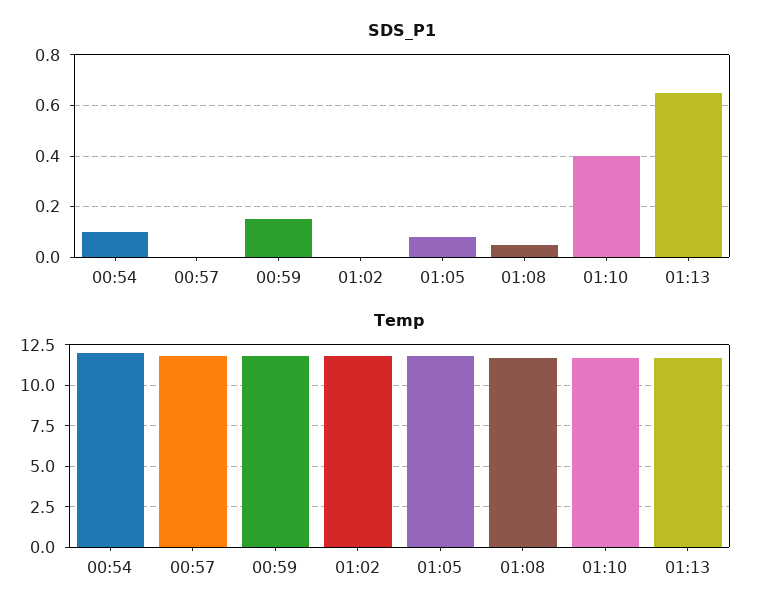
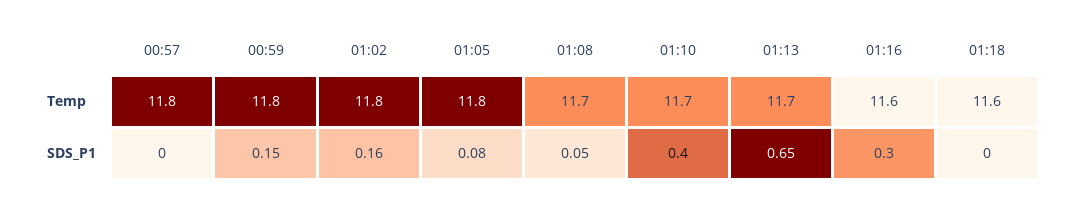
SDS_P1, 00:54: 0.1 -> none
SDS_P1, 01:02: 0 -> 0.16
Temp, 00:54: 12 -> none
Temp, 01:16: none -> 11.6
Temp, 01:18: none -> 11.6
SDS_P1, 01:16: none -> 0.3
SDS_P1, 01:18: none -> 0

